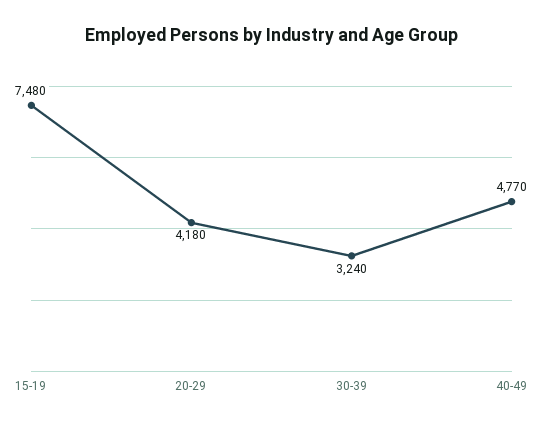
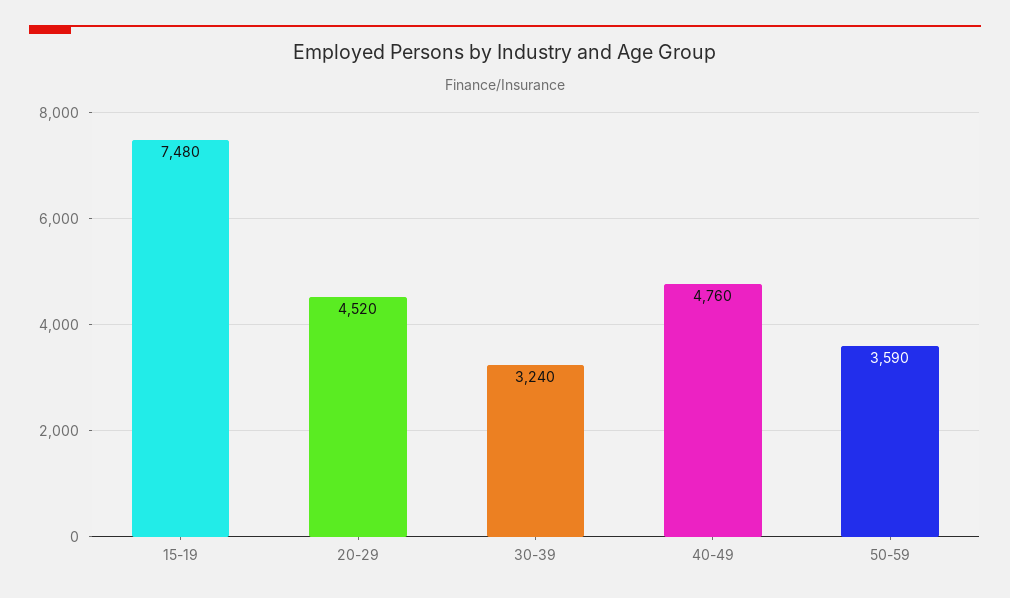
20-29: 4180 -> 4520
40-49: 4770 -> 4760
50-59: none -> 3590

